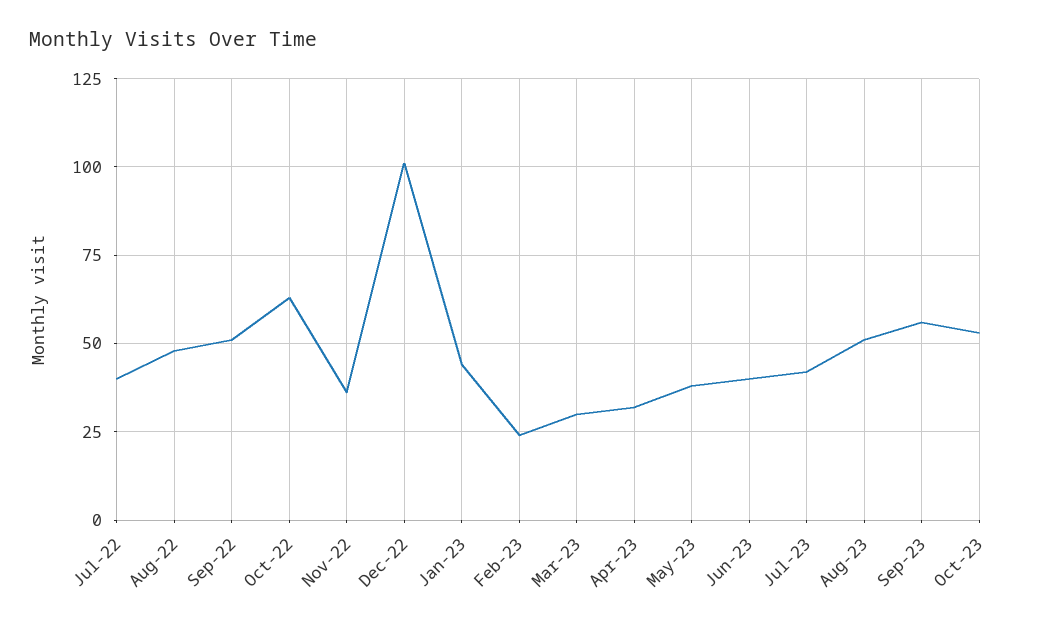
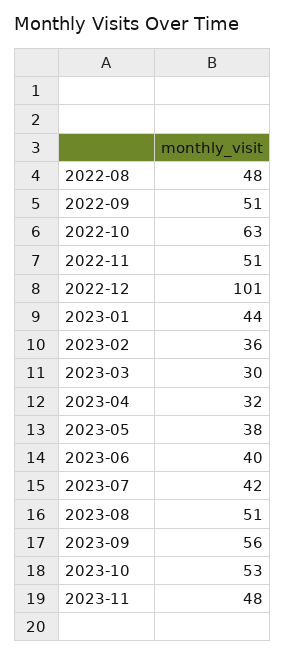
Jul-22: 40 -> none
Nov-22: 35 -> 51
Feb-23: 25 -> 36
2023-11: none -> 48

